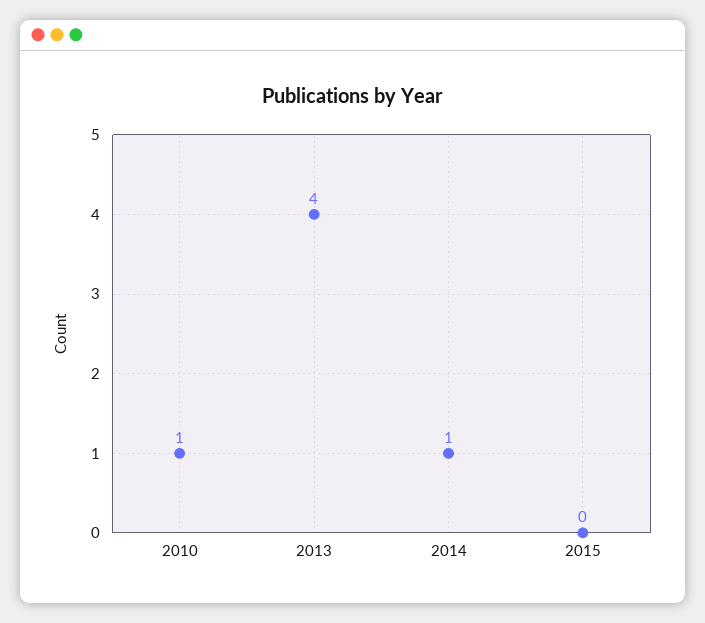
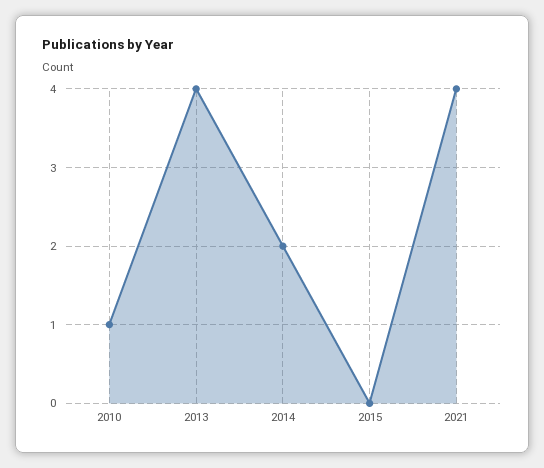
2014: 1 -> 2
2021: none -> 4

